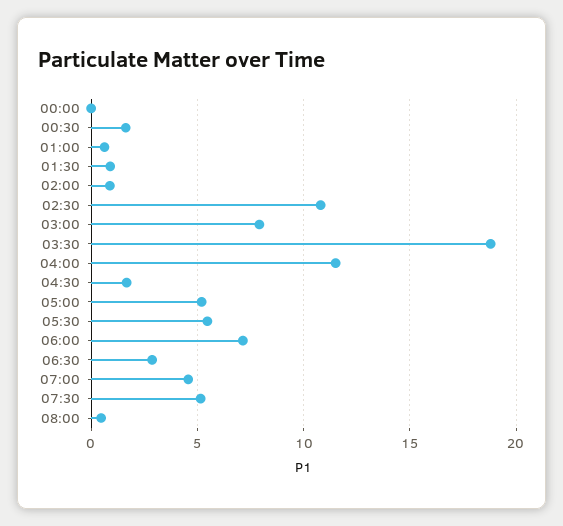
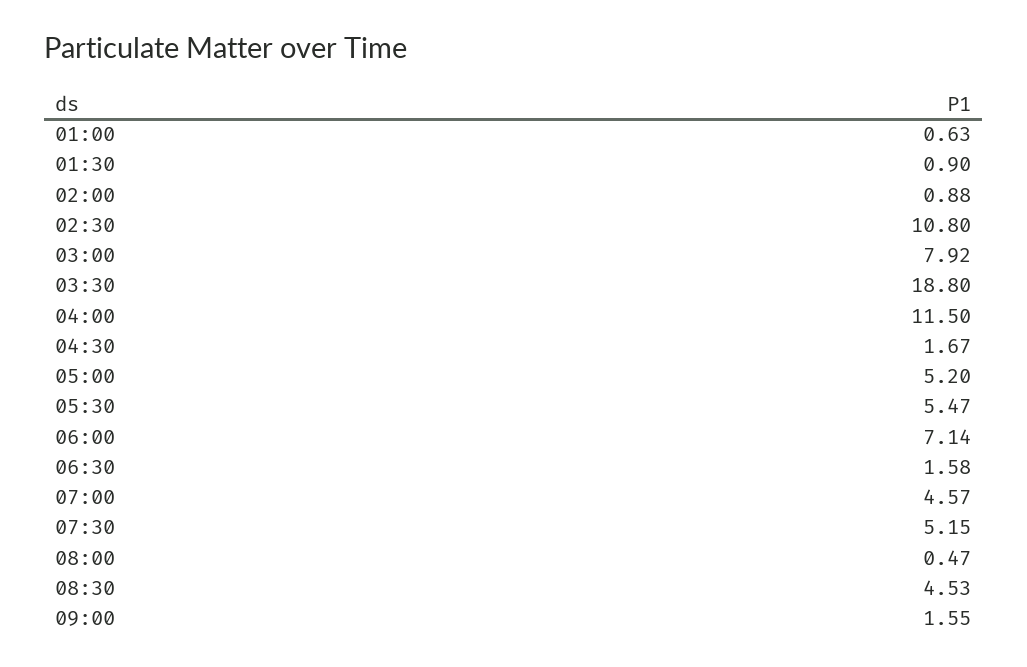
00:00: 0 -> none
00:30: 1.5 -> none
06:30: 3 -> 1.58
08:30: none -> 4.53
09:00: none -> 1.55

